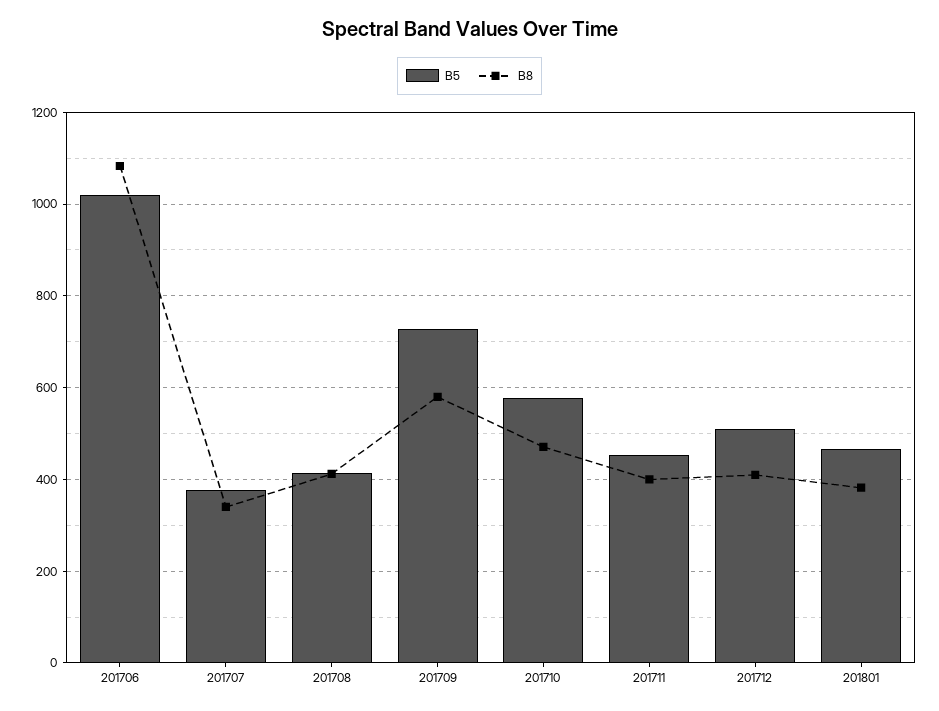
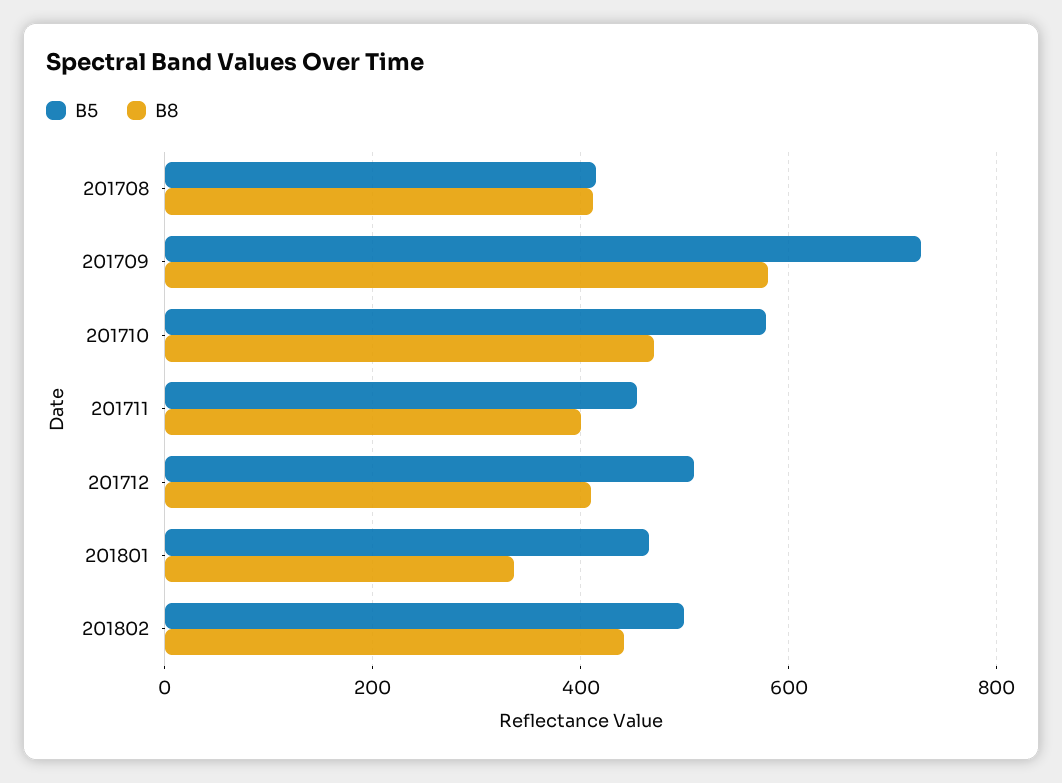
B5, 201706: 1020 -> none
B8, 201706: 1080 -> none
B5, 201707: 380 -> none
B8, 201707: 340 -> none
B8, 201801: 380 -> 340
B5, 201802: none -> 500
B8, 201802: none -> 440

